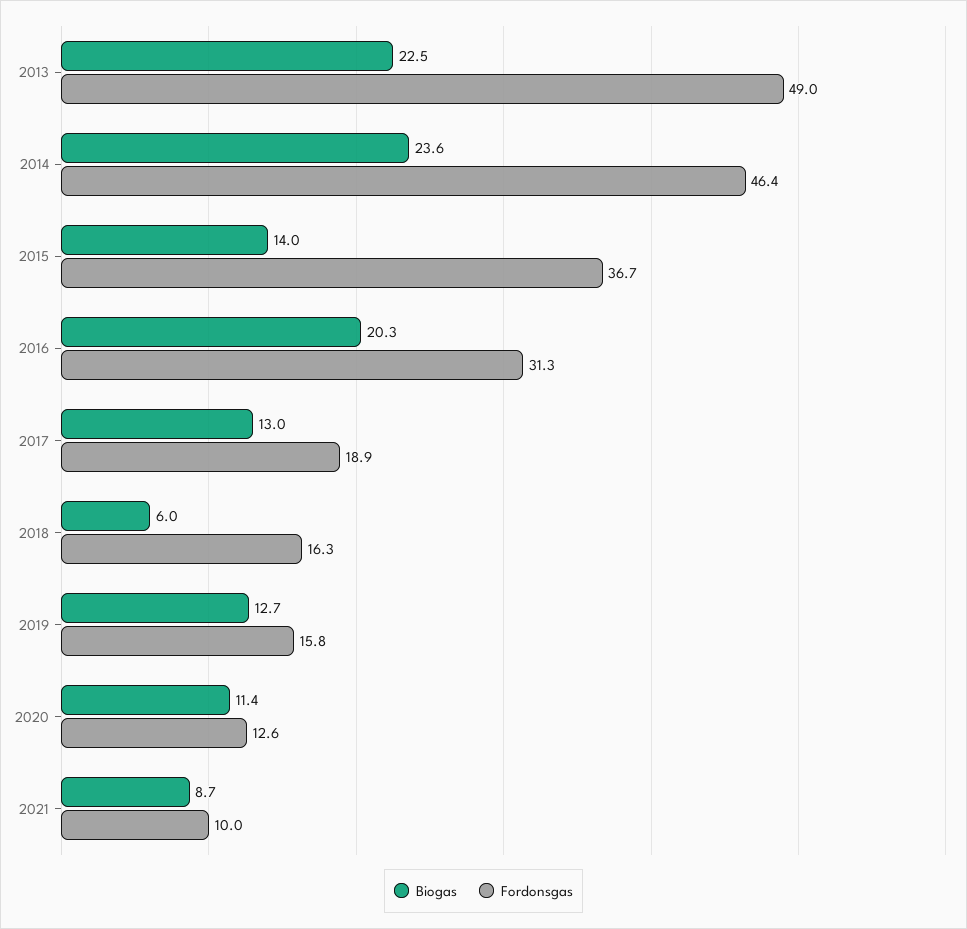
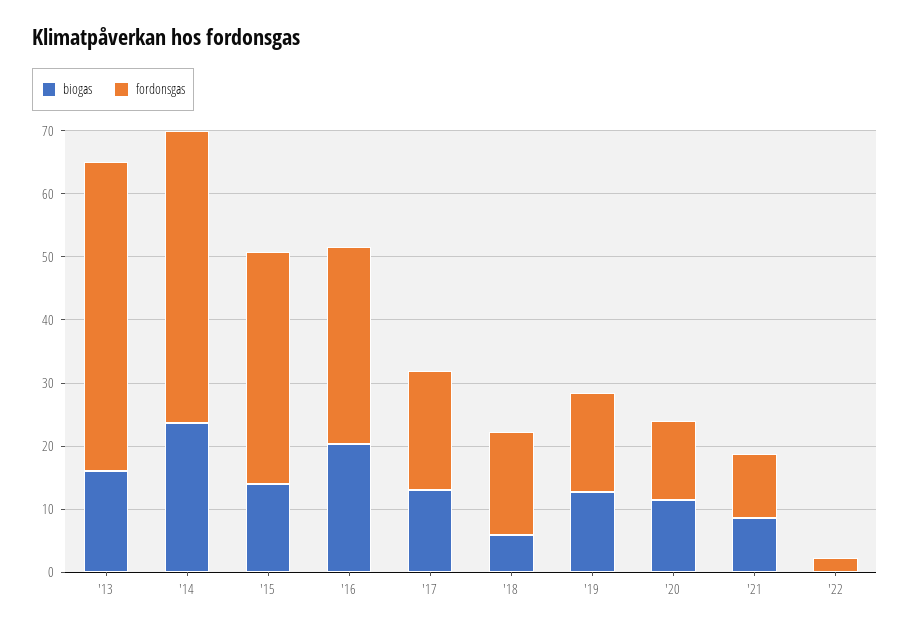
Biogas, 2013: 22.5 -> 16
Biogas, '22: none -> 0
Fordonsgas, '22: none -> 2

